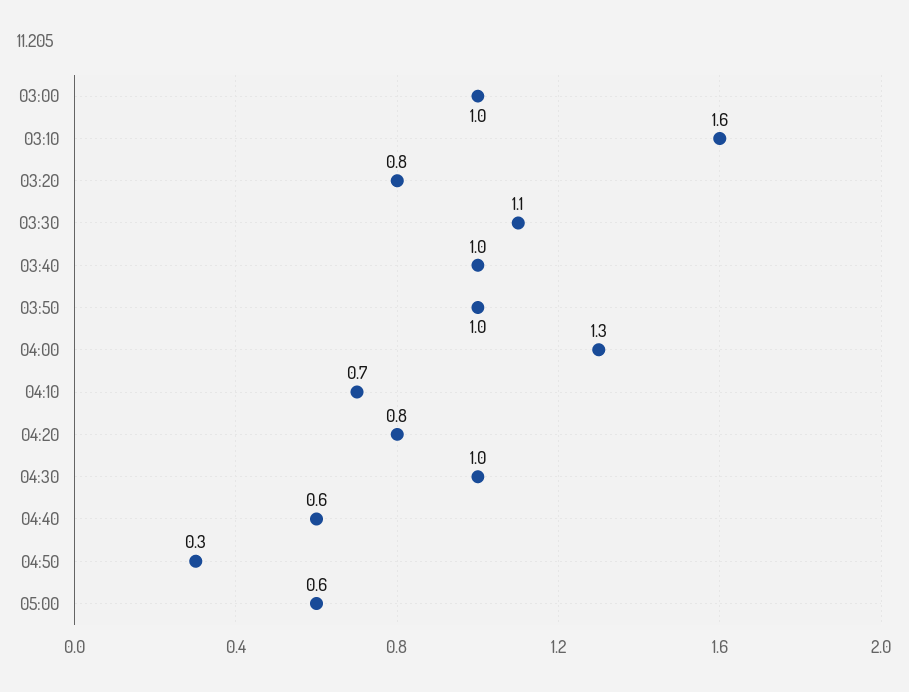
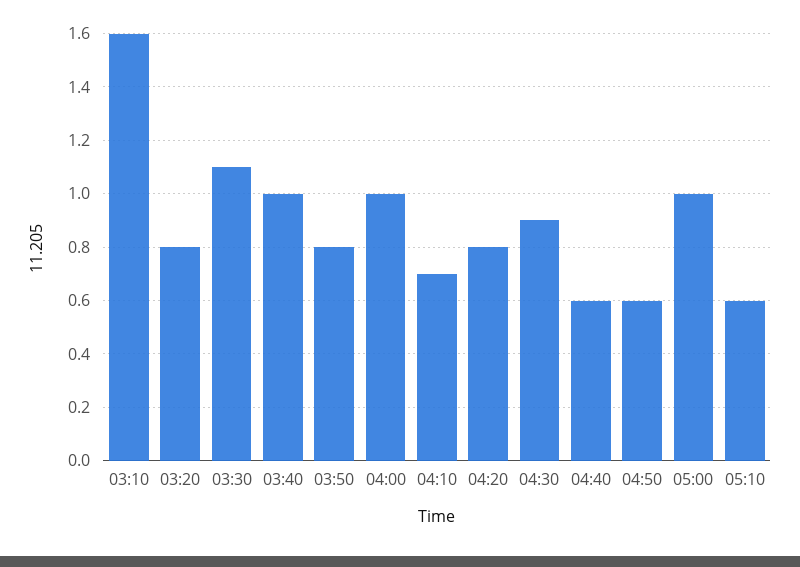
03:00: 1 -> none
03:50: 1 -> 0.8
04:00: 1.3 -> 1
04:30: 1 -> 0.9
04:50: 0.3 -> 0.6
05:00: 0.6 -> 1
05:10: none -> 0.6

